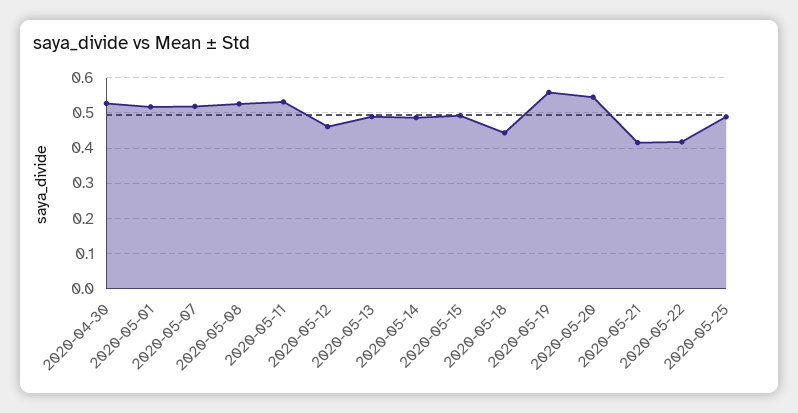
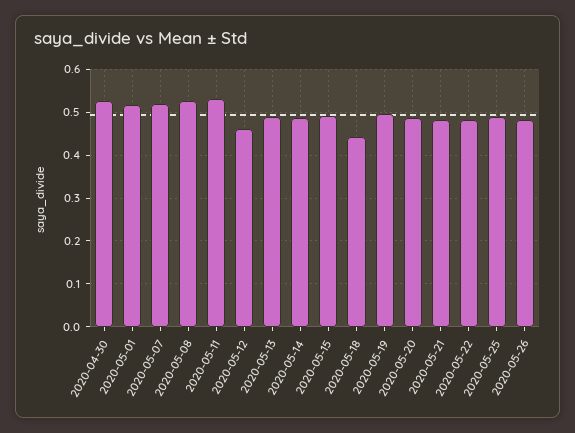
2020-05-19: 0.56 -> 0.5
2020-05-20: 0.54 -> 0.48
2020-05-21: 0.42 -> 0.48
2020-05-22: 0.42 -> 0.48
2020-05-26: none -> 0.48

